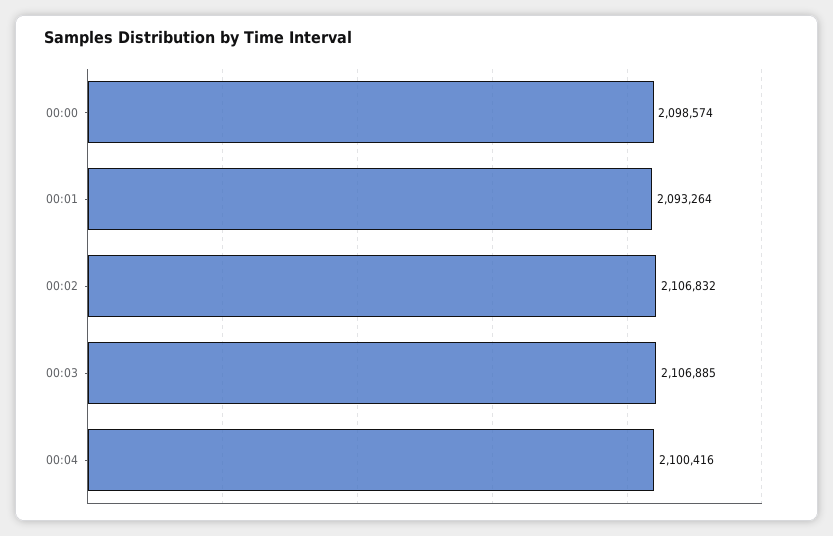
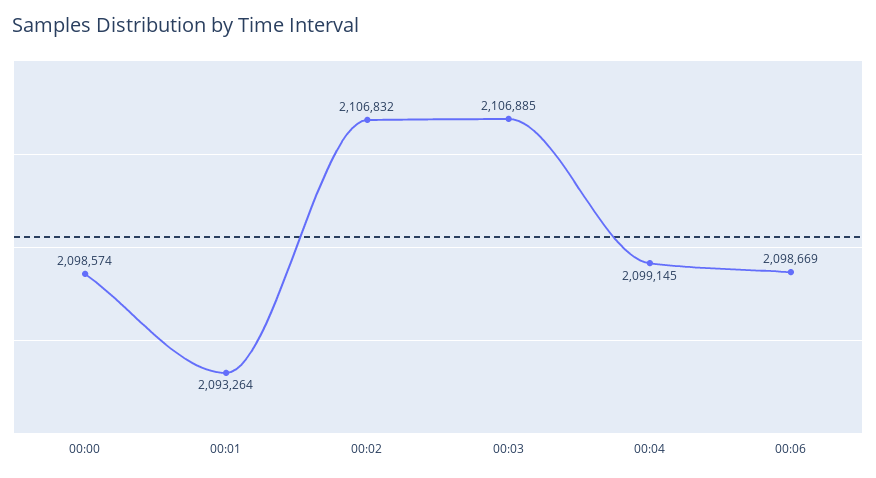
00:04: 2100416 -> 2099145
00:06: none -> 2098669

